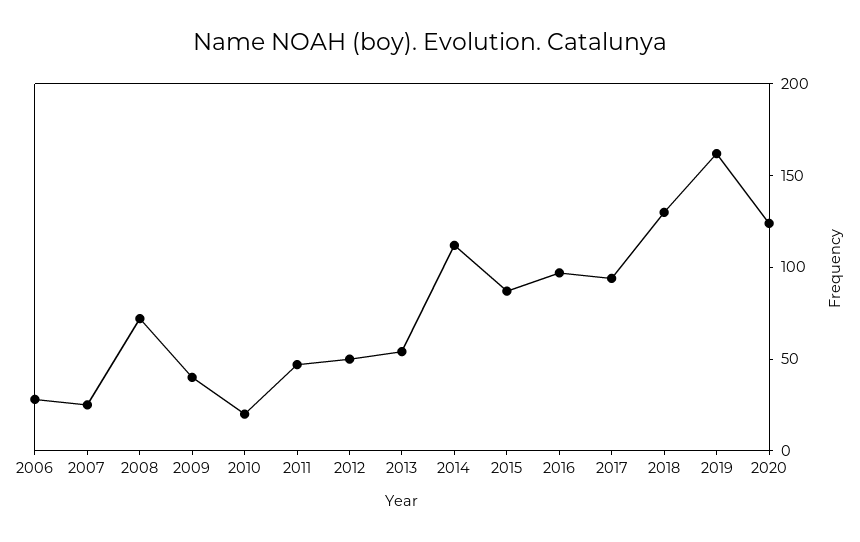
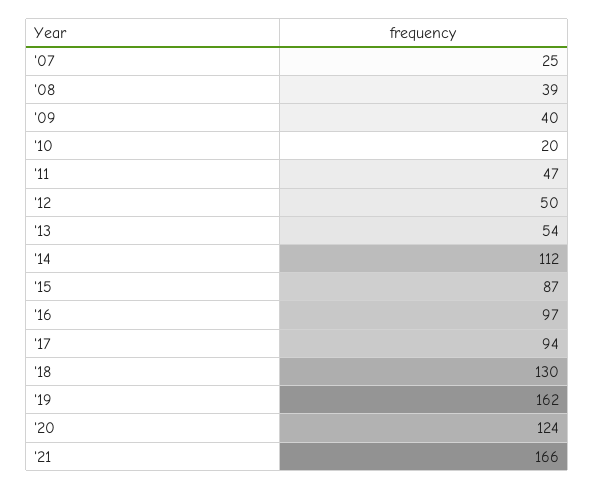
2006: 30 -> none
2008: 70 -> 39
'21: none -> 166

